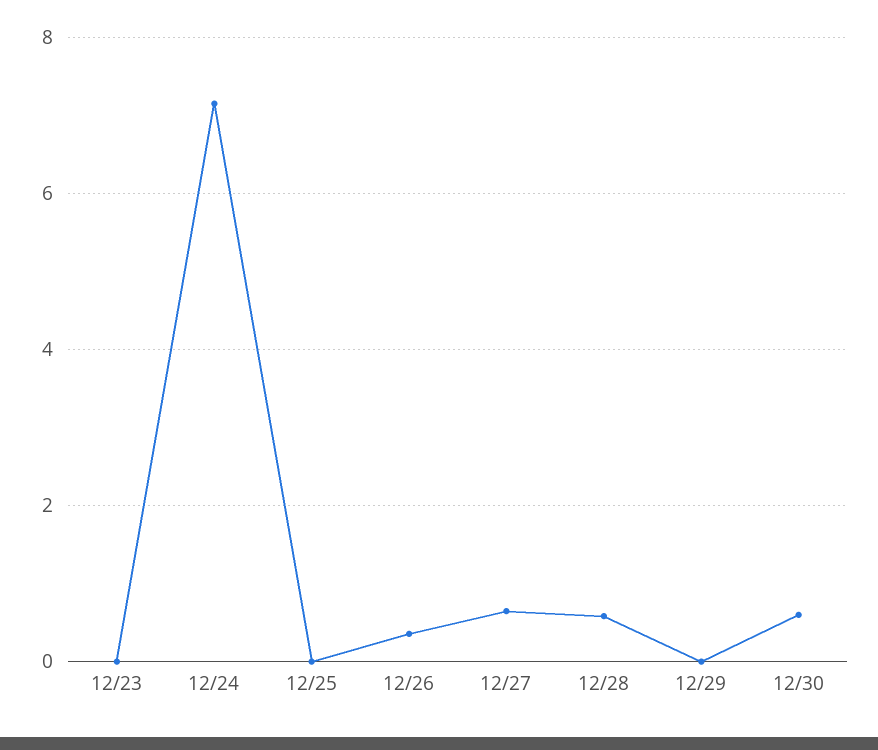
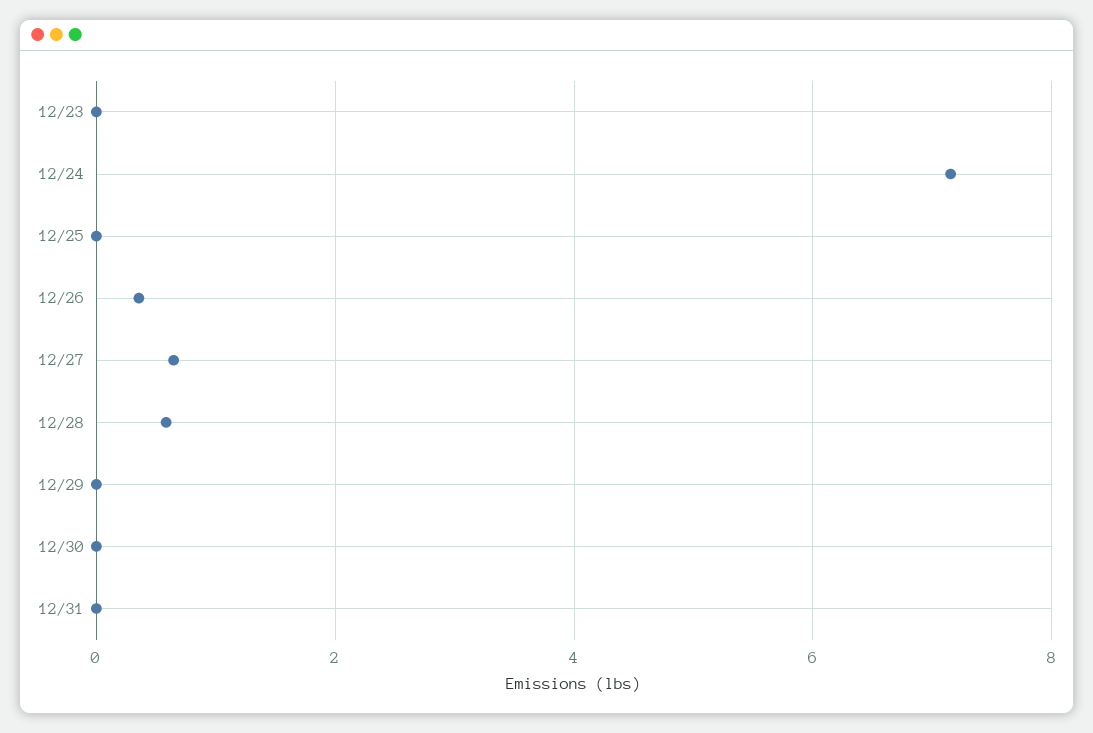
12/30: 0.6 -> 0
12/31: none -> 0

